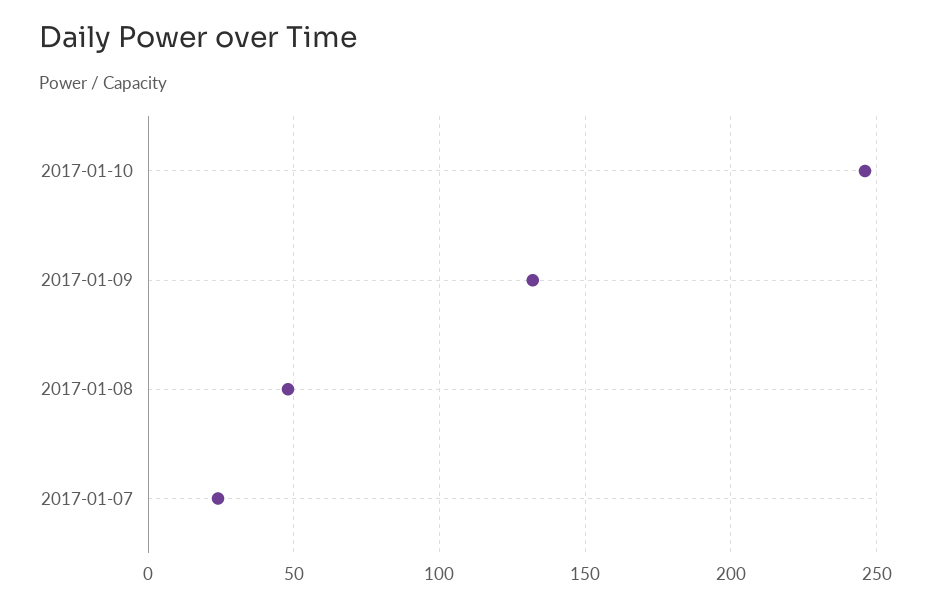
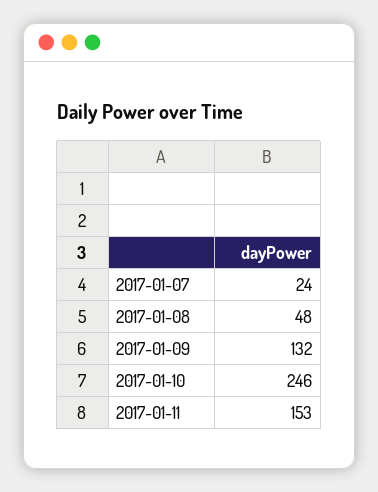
2017-01-11: none -> 153

